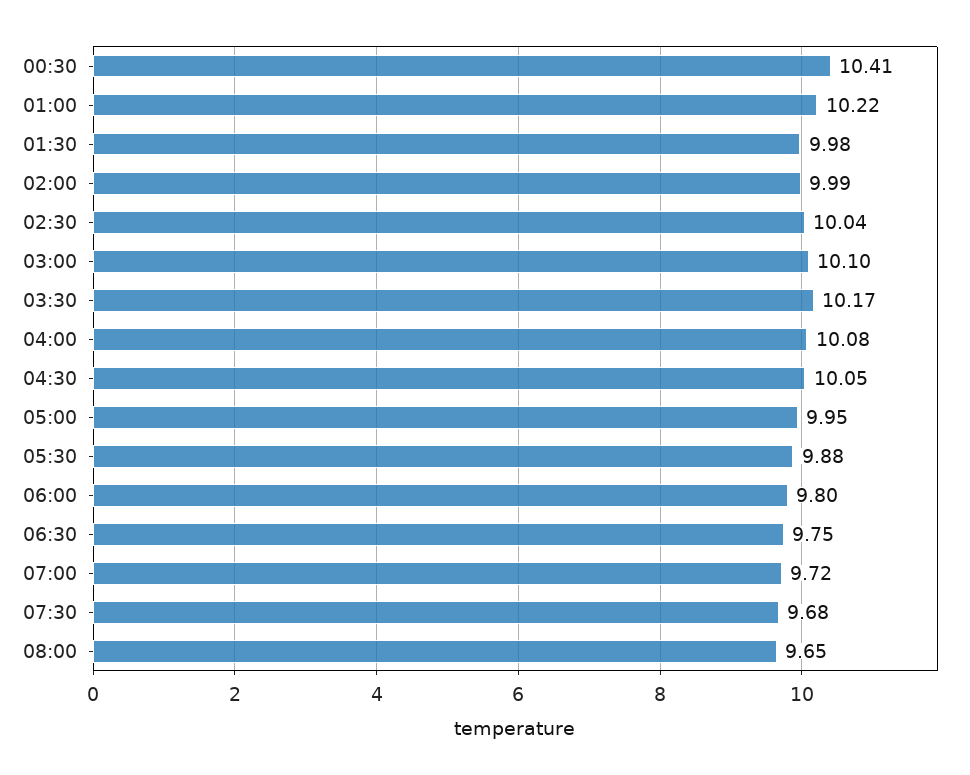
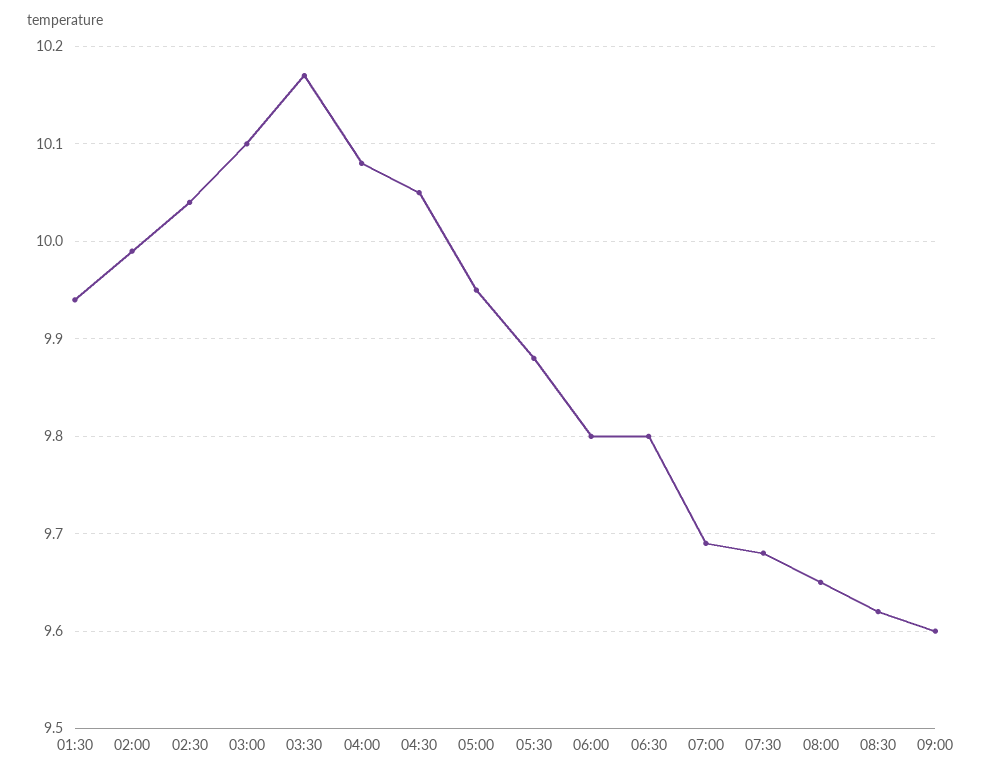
00:30: 10.41 -> none
01:00: 10.22 -> none
01:30: 9.98 -> 9.94
06:30: 9.75 -> 9.8
07:00: 9.72 -> 9.69
08:30: none -> 9.62
09:00: none -> 9.6

